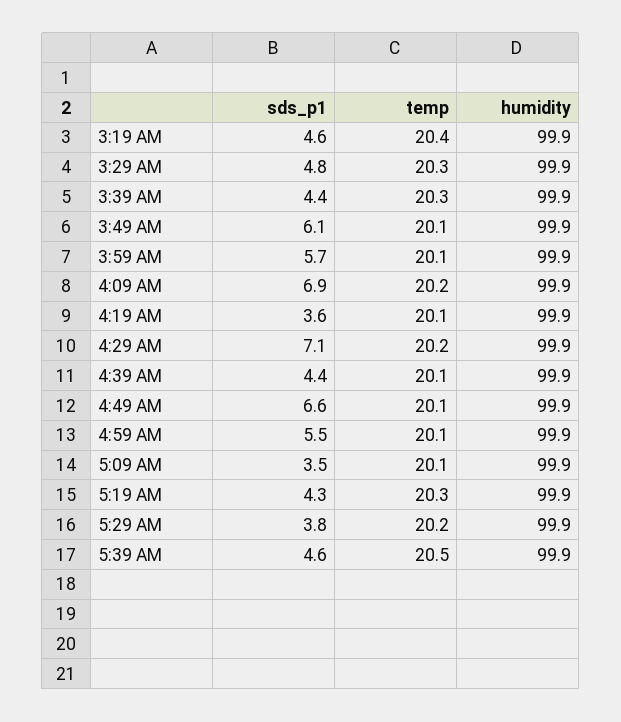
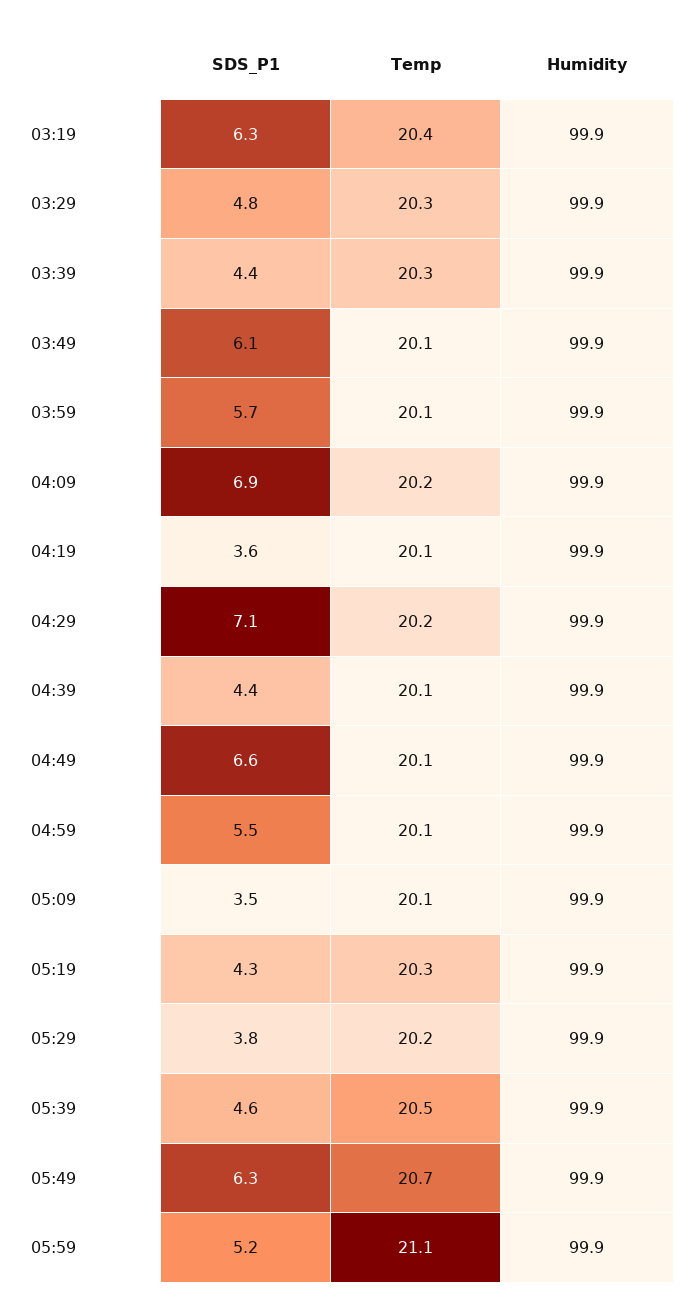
sds_p1, 3:19 AM: 4.6 -> 6.3
sds_p1, 05:49: none -> 6.3
temp, 05:49: none -> 20.7
humidity, 05:49: none -> 99.9
sds_p1, 05:59: none -> 5.2
temp, 05:59: none -> 21.1
humidity, 05:59: none -> 99.9

